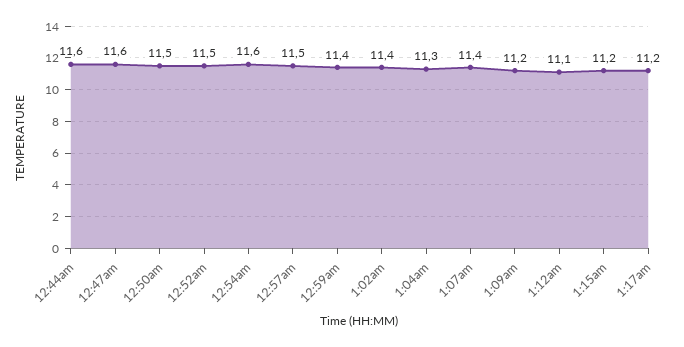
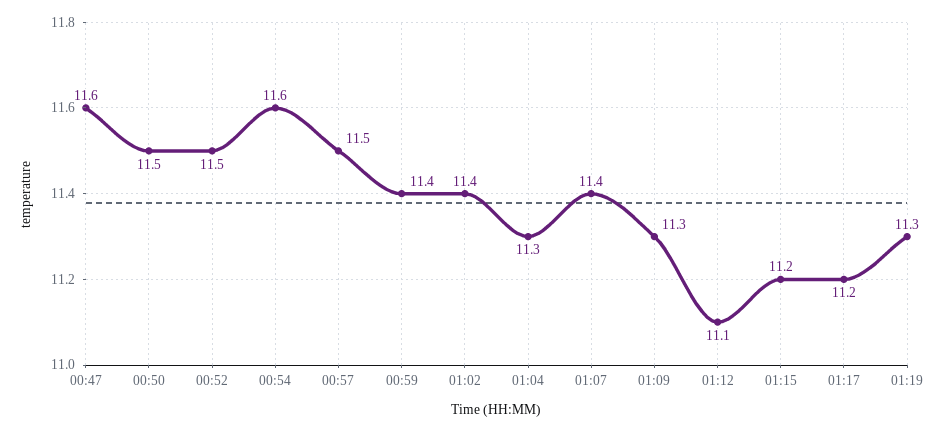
12:44am: 11.6 -> none
1:09am: 11.2 -> 11.3
01:19: none -> 11.3

